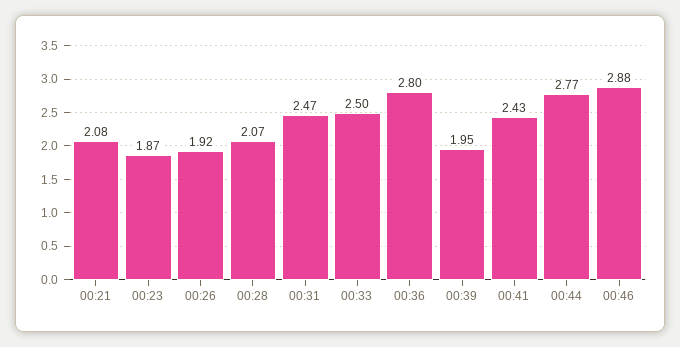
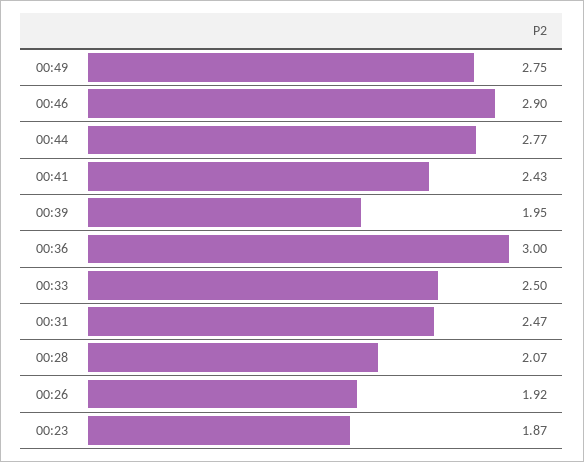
00:21: 2.08 -> none
00:36: 2.8 -> 3
00:46: 2.88 -> 2.9
00:49: none -> 2.75

